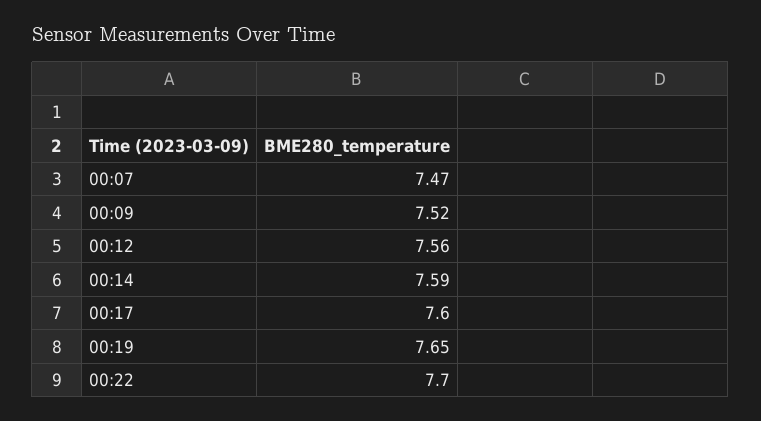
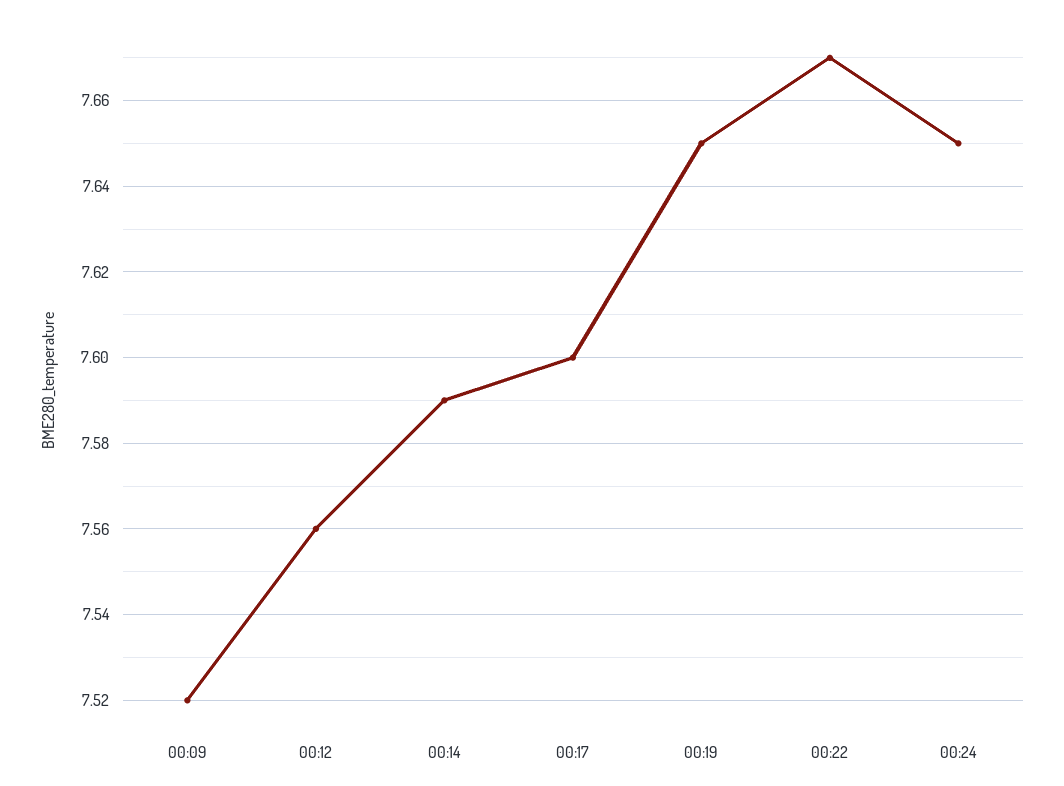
00:07: 7.47 -> none
00:22: 7.7 -> 7.67
00:24: none -> 7.65

